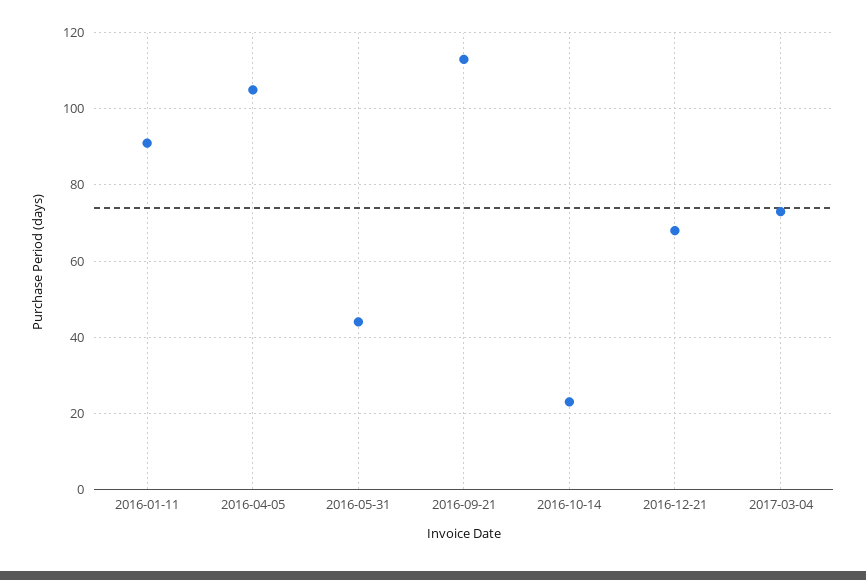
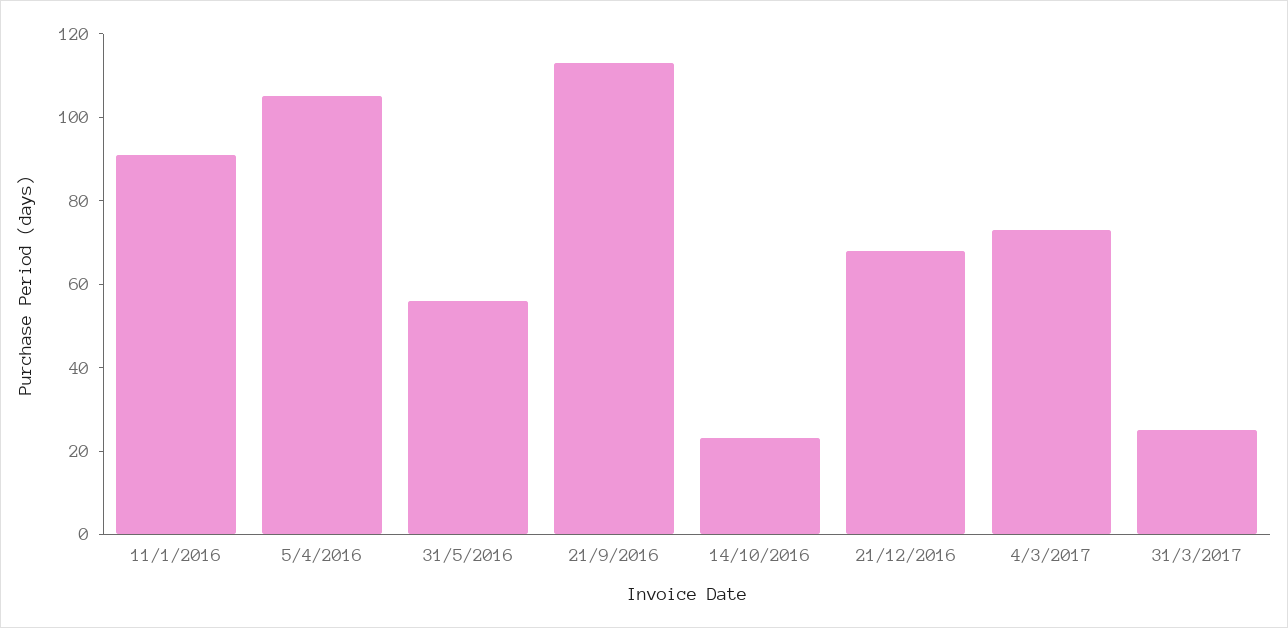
2016-05-31: 45 -> 55
31/3/2017: none -> 25

